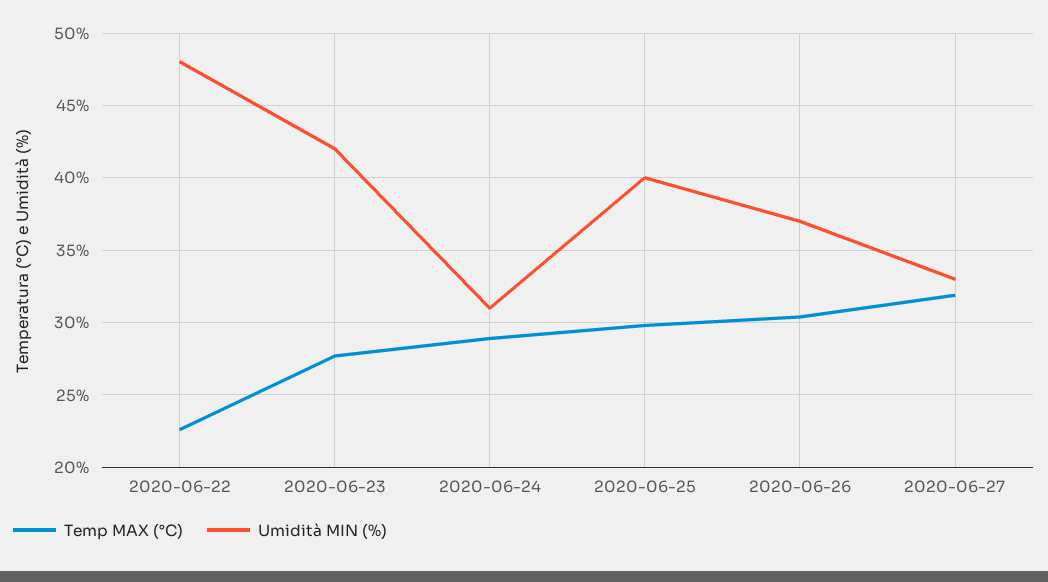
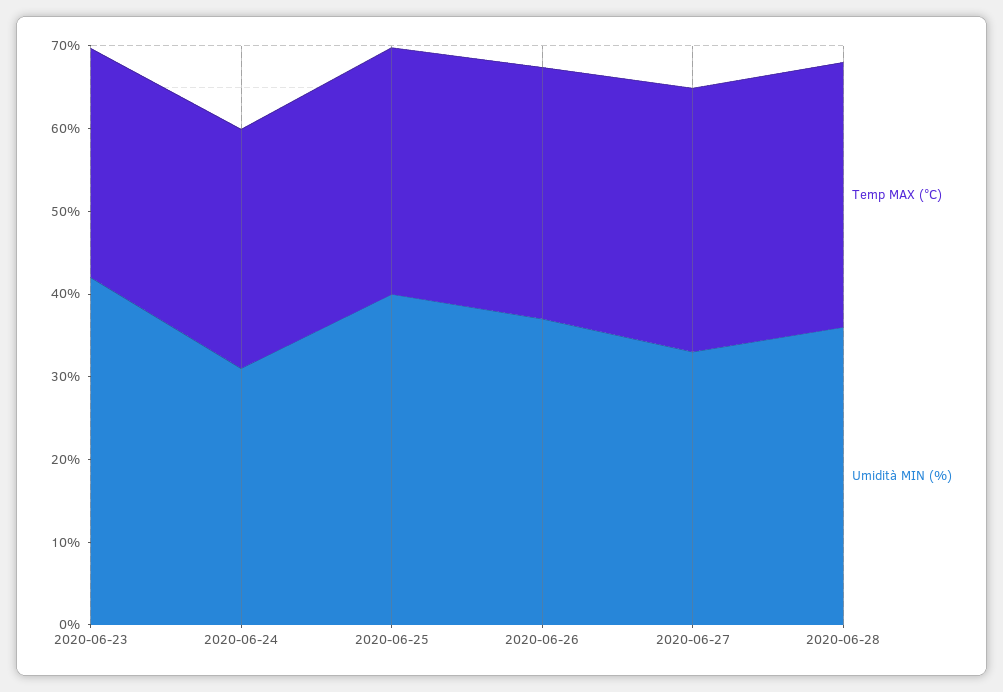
Temp MAX (°C), 2020-06-22: 22.5 -> none
Umidità MIN (%), 2020-06-22: 48 -> none
Temp MAX (°C), 2020-06-28: none -> 32
Umidità MIN (%), 2020-06-28: none -> 36

